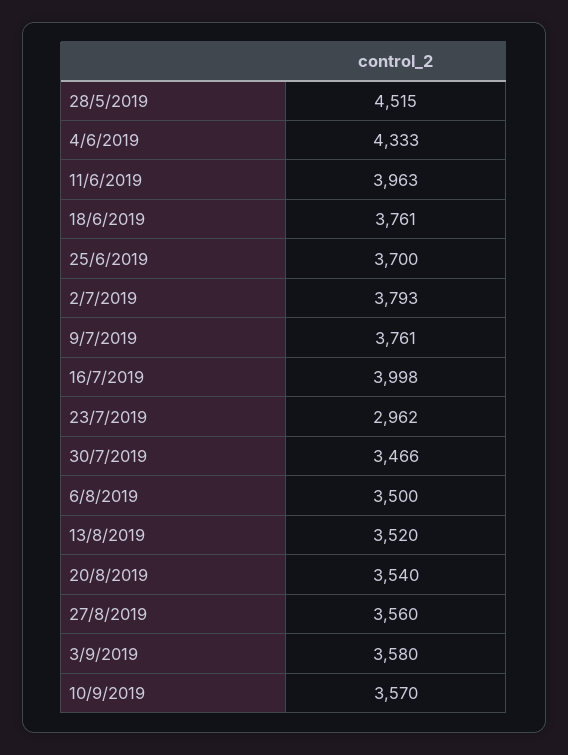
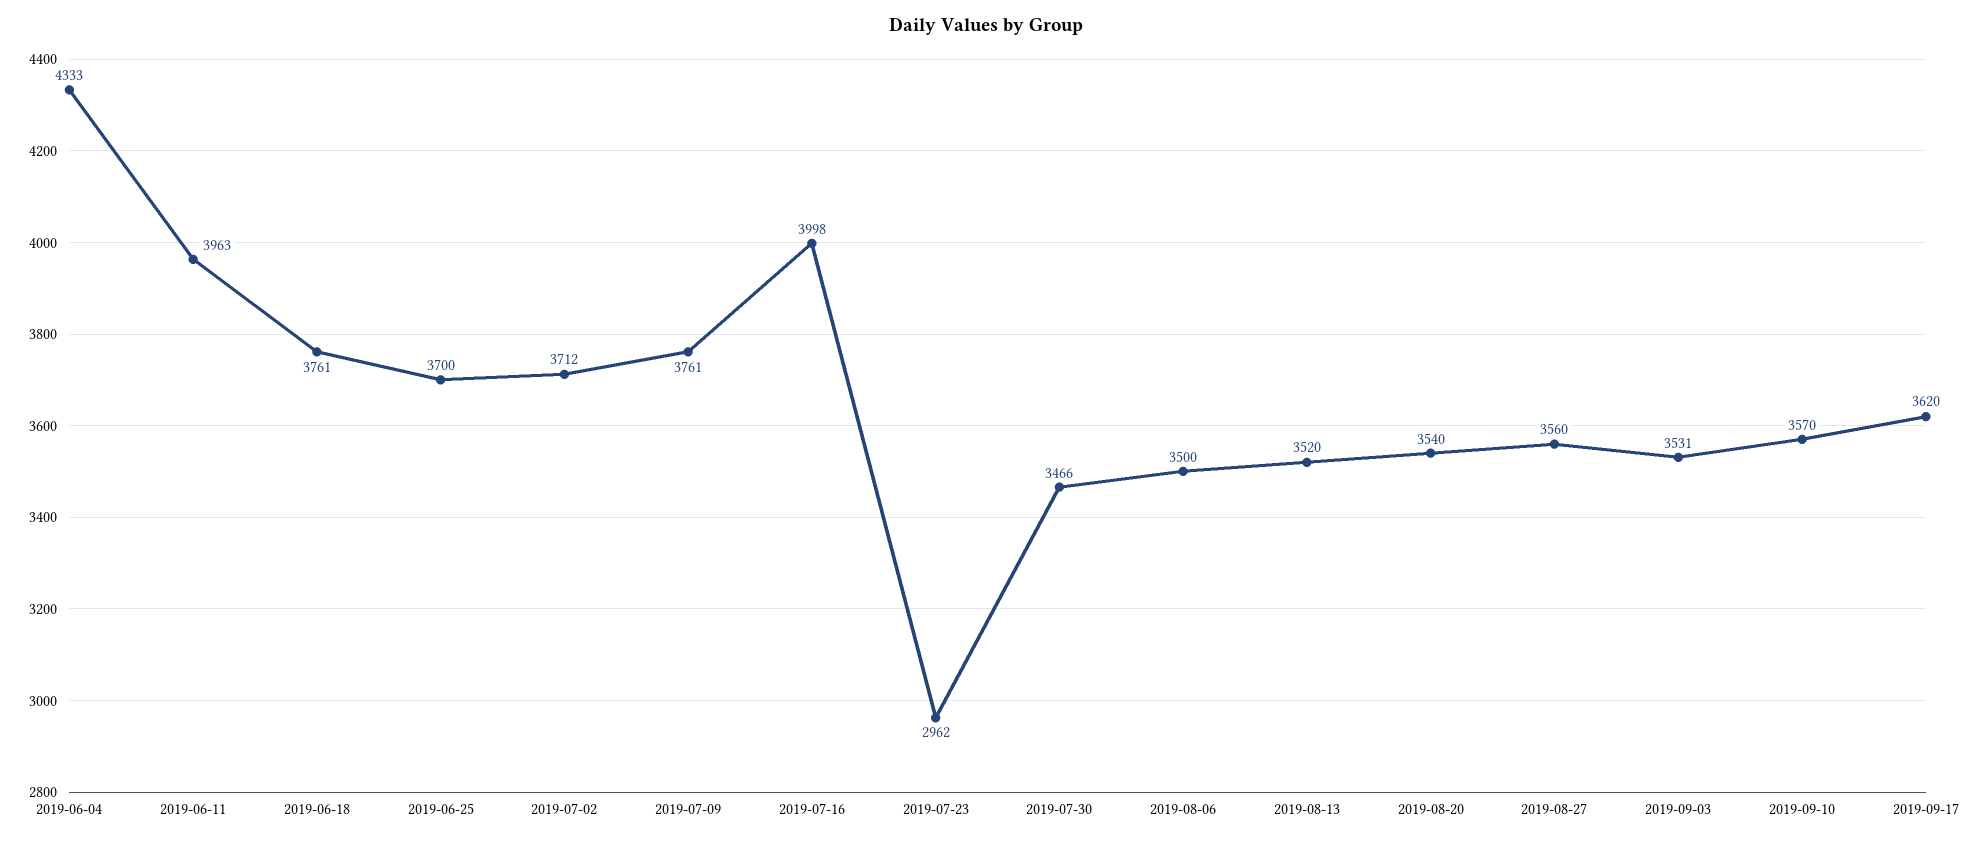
28/5/2019: 4515 -> none
2/7/2019: 3793 -> 3712
3/9/2019: 3580 -> 3531
2019-09-17: none -> 3620

